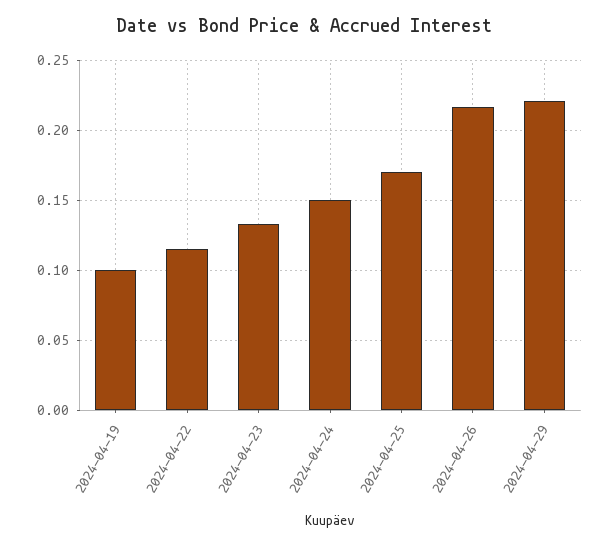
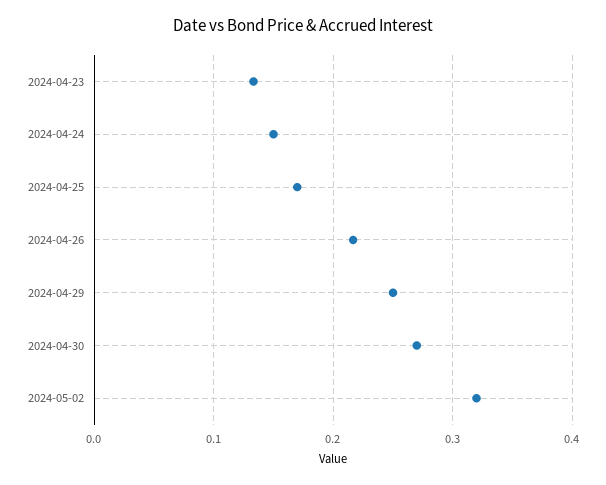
2024-04-19: 0.1 -> none
2024-04-22: 0.115 -> none
2024-04-29: 0.22 -> 0.25
2024-04-30: none -> 0.27
2024-05-02: none -> 0.32

